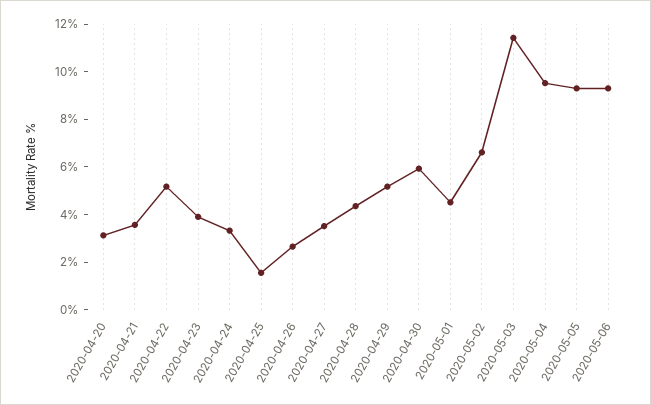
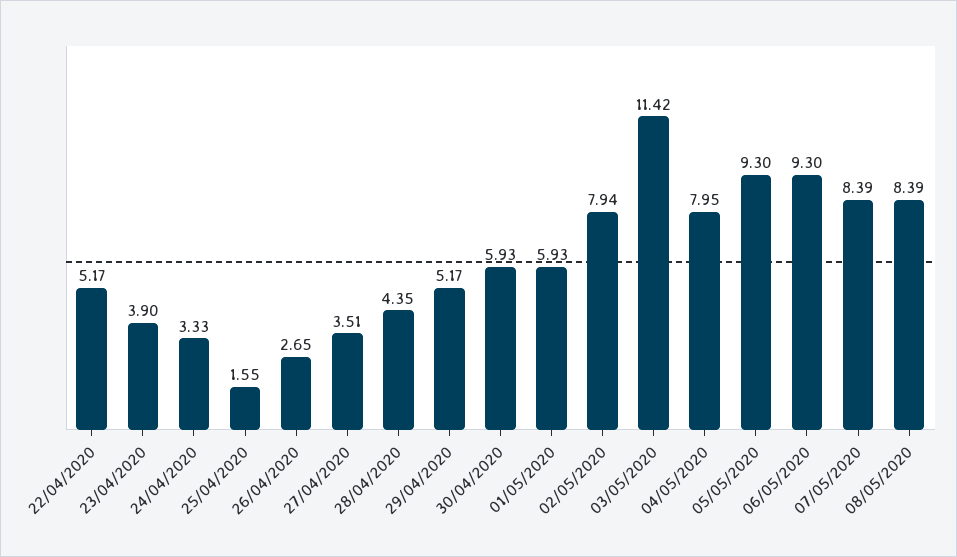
2020-04-20: 3 -> none
2020-04-21: 3.5 -> none
2020-05-01: 4.5 -> 5.93
2020-05-02: 6.5 -> 7.94
2020-05-04: 9.5 -> 7.95
07/05/2020: none -> 8.39
08/05/2020: none -> 8.39

